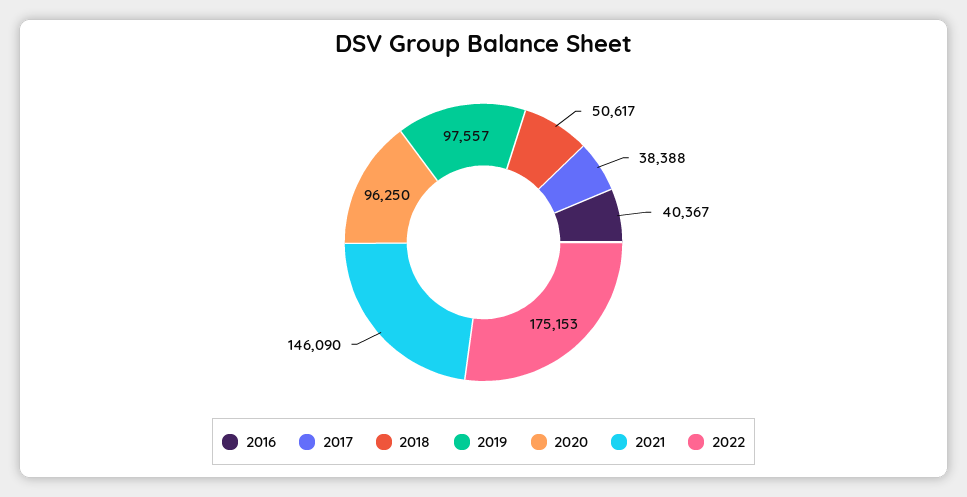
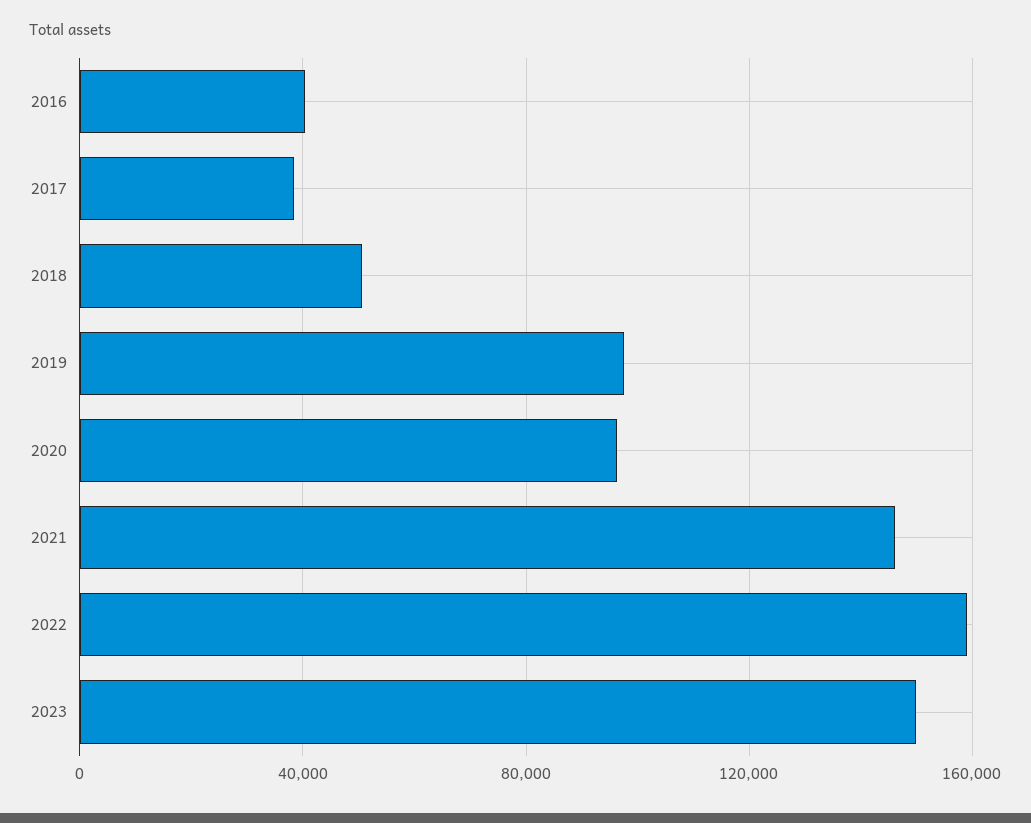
2022: 175153 -> 160000
2023: none -> 150000

